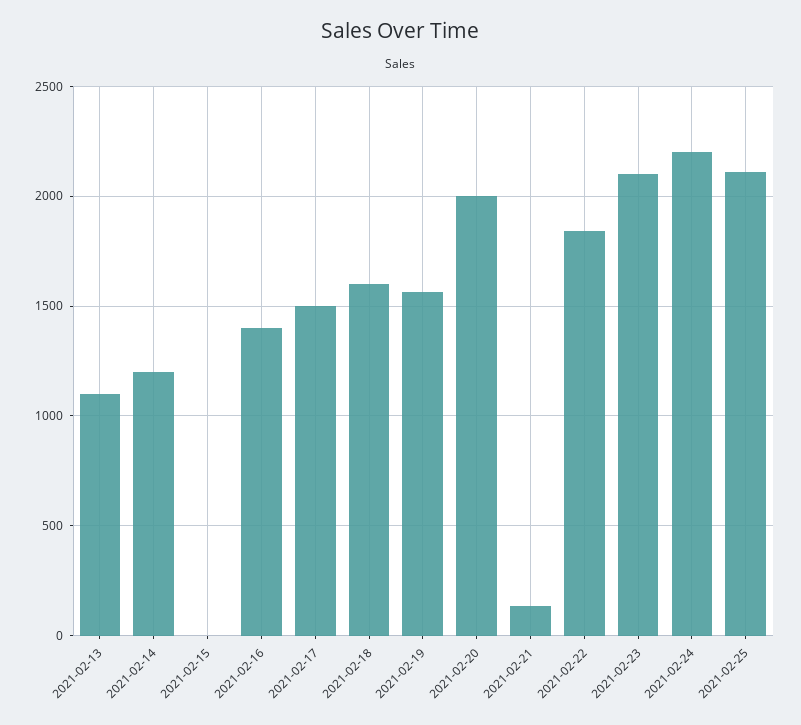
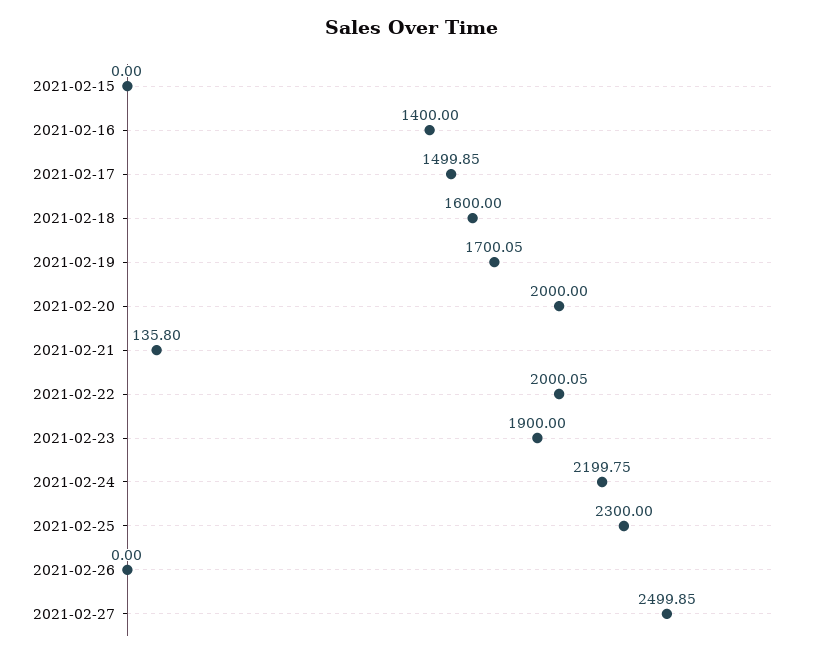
2021-02-13: 1100 -> none
2021-02-14: 1200 -> none
2021-02-19: 1550 -> 1700.05
2021-02-22: 1850 -> 2000.05
2021-02-23: 2100 -> 1900
2021-02-25: 2100 -> 2300
2021-02-26: none -> 0
2021-02-27: none -> 2499.85

